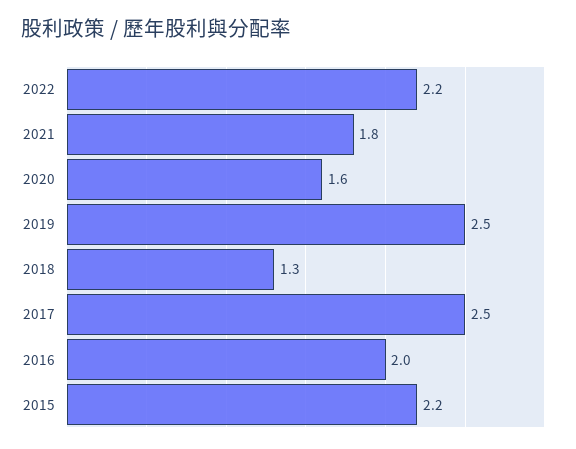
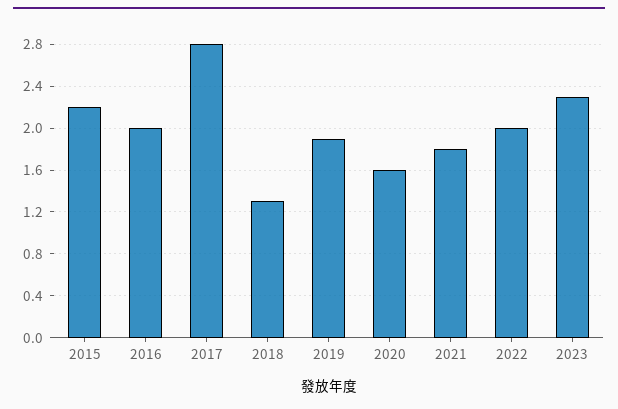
2022: 2.2 -> 2
2019: 2.5 -> 1.9
2017: 2.5 -> 2.8
2023: none -> 2.3

